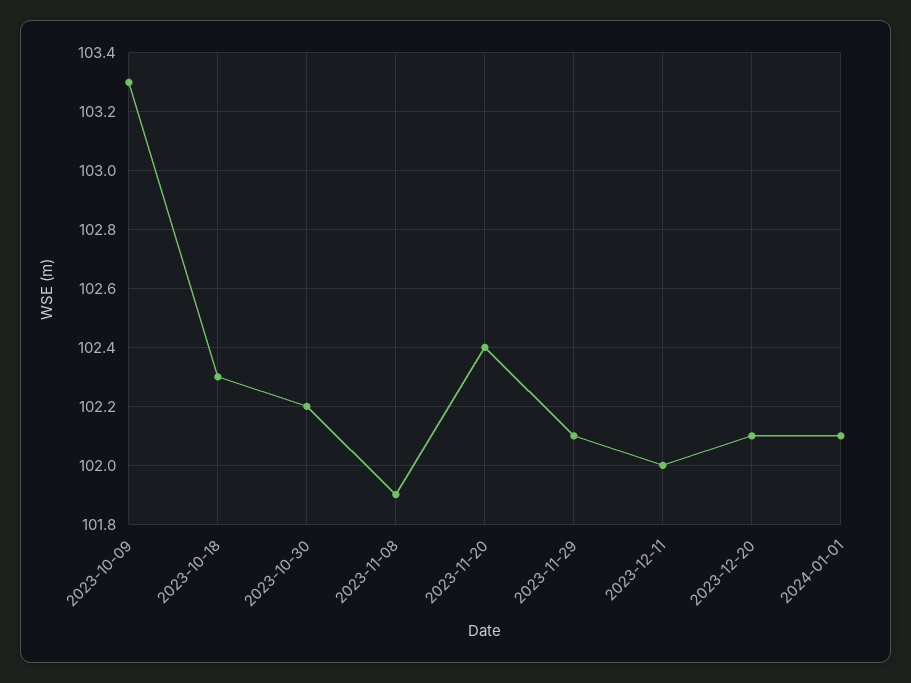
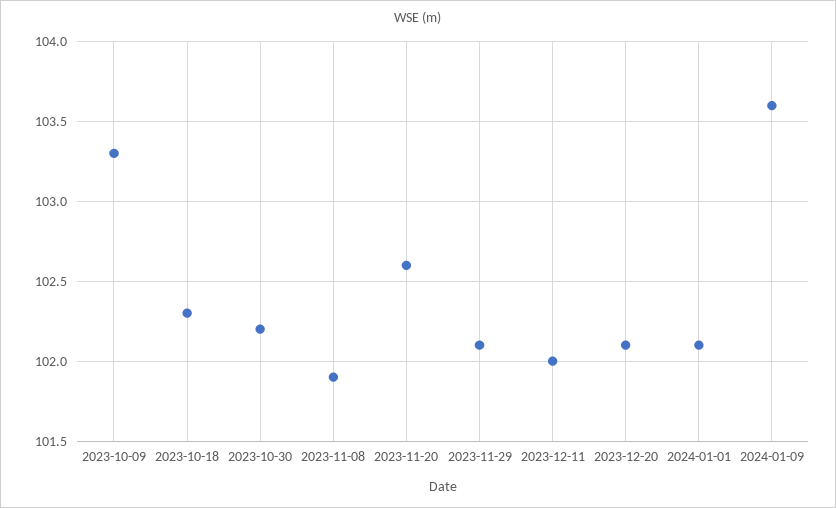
2023-11-20: 102.4 -> 102.6
2024-01-09: none -> 103.6

